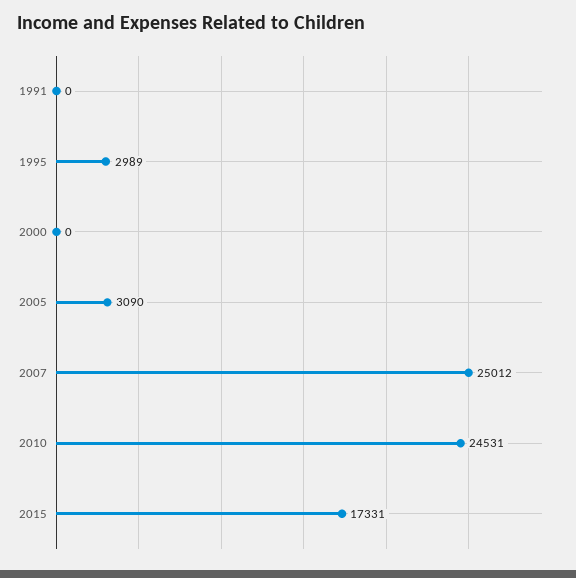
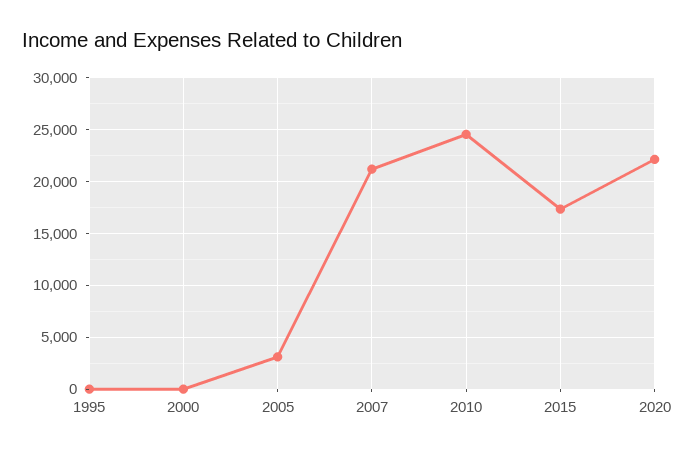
1991: 0 -> none
1995: 2989 -> 0
2007: 25012 -> 21000
2020: none -> 22000

